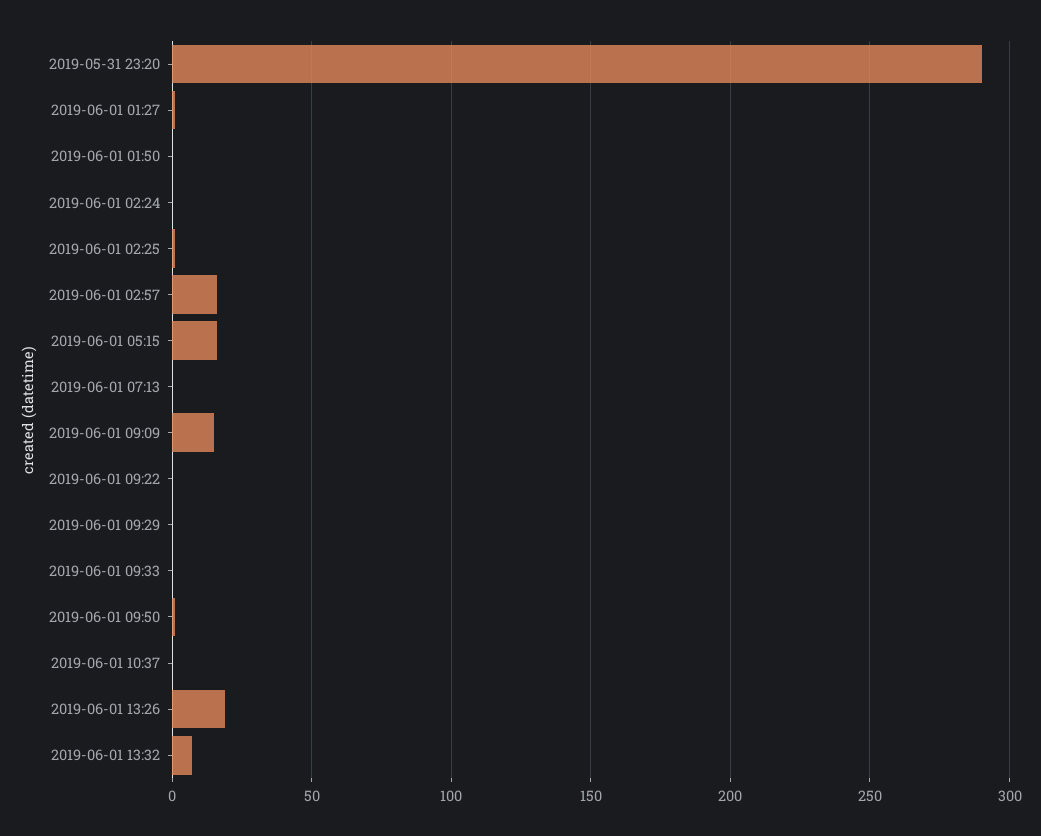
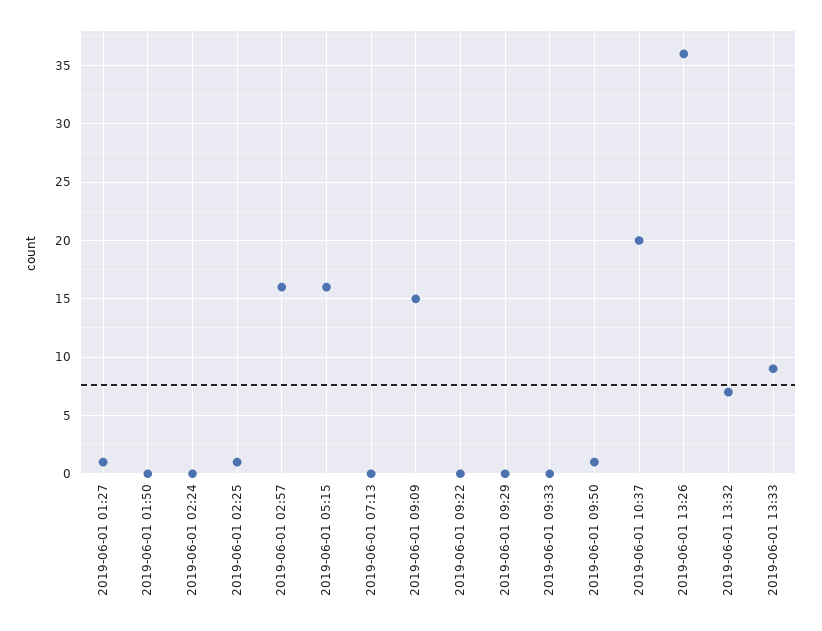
2019-05-31 23:20: 290 -> none
2019-06-01 10:37: 0 -> 20
2019-06-01 13:26: 20 -> 36
2019-06-01 13:33: none -> 9

